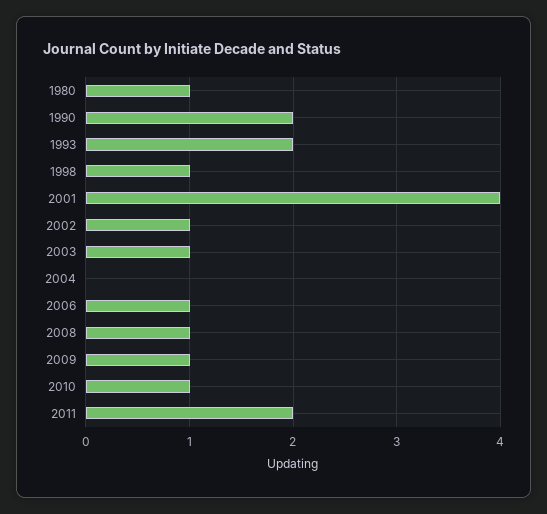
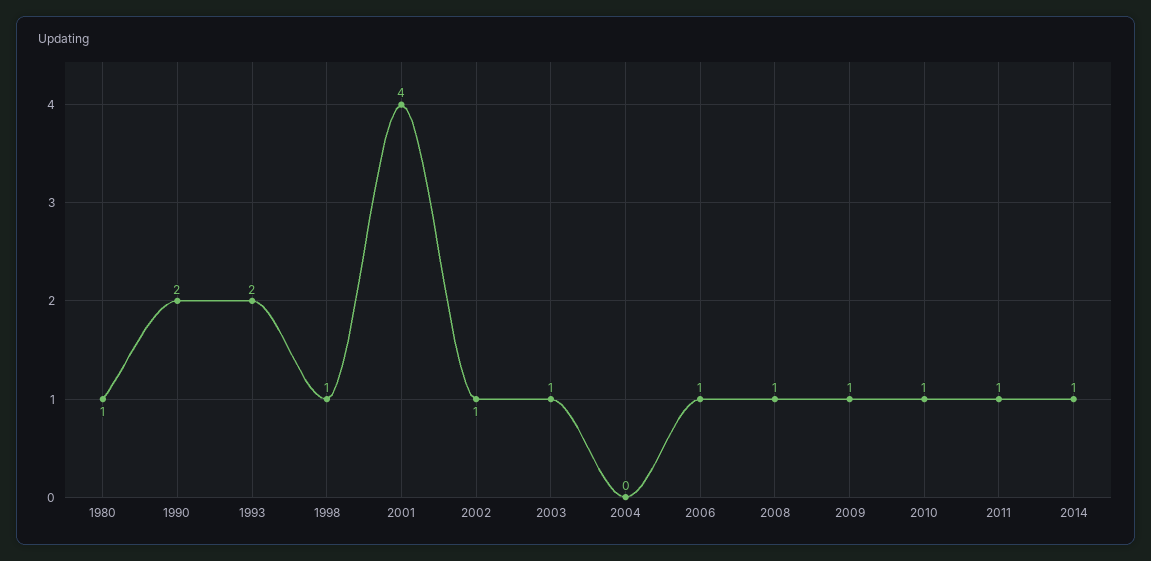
2011: 2 -> 1
2014: none -> 1

